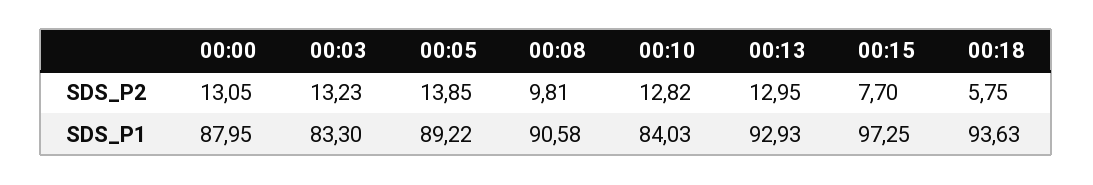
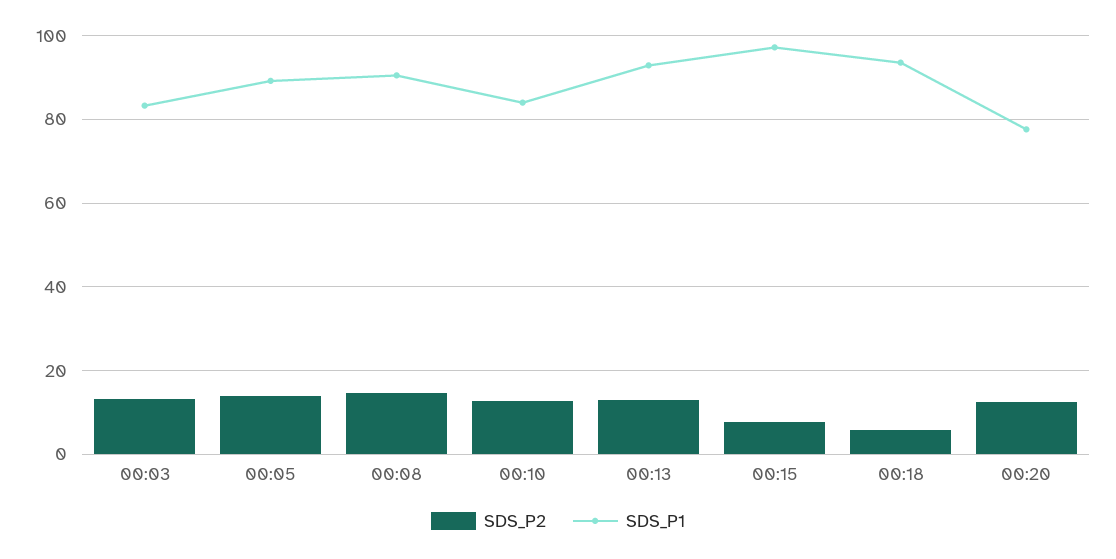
SDS_P2, 00:00: 13.05 -> none
SDS_P2, 00:08: 9.81 -> 14
SDS_P1, 00:00: 87.95 -> none
SDS_P2, 00:20: none -> 12
SDS_P1, 00:20: none -> 78

